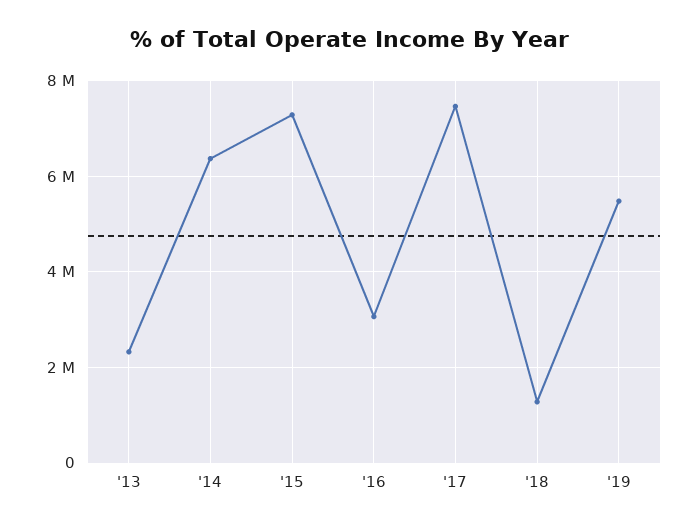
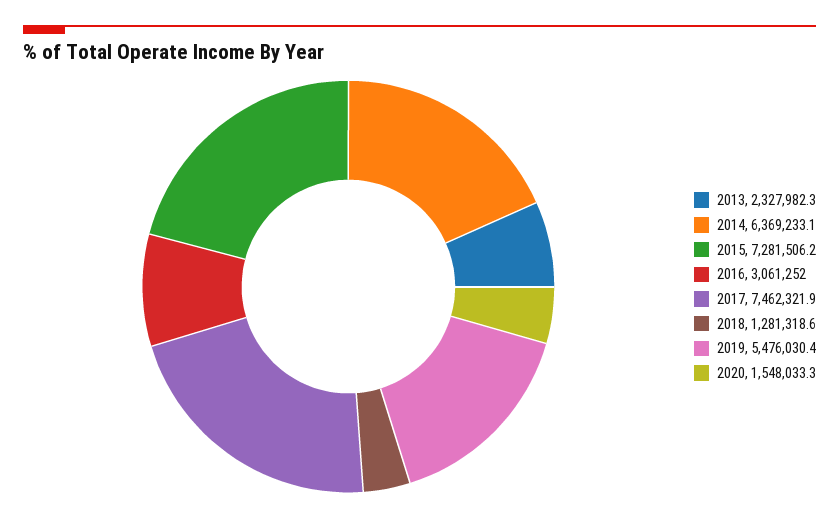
2020: none -> 1548033.3

